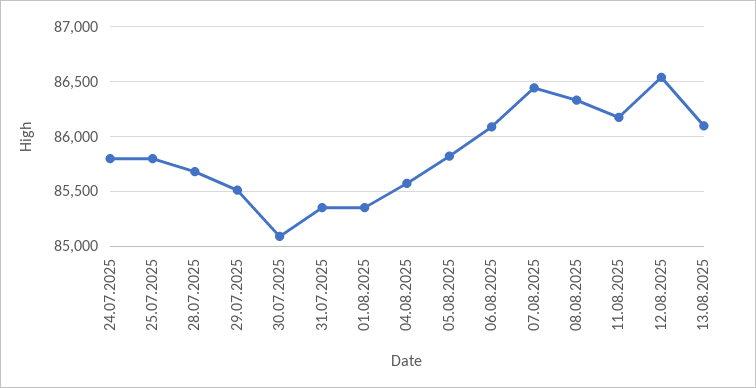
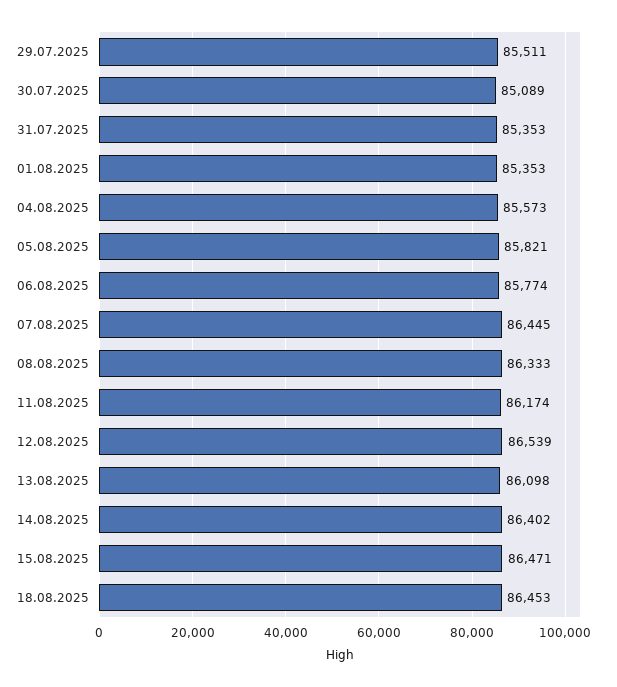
24.07.2025: 85800 -> none
25.07.2025: 85800 -> none
28.07.2025: 85700 -> none
06.08.2025: 86100 -> 85774
14.08.2025: none -> 86402
15.08.2025: none -> 86471
18.08.2025: none -> 86453

